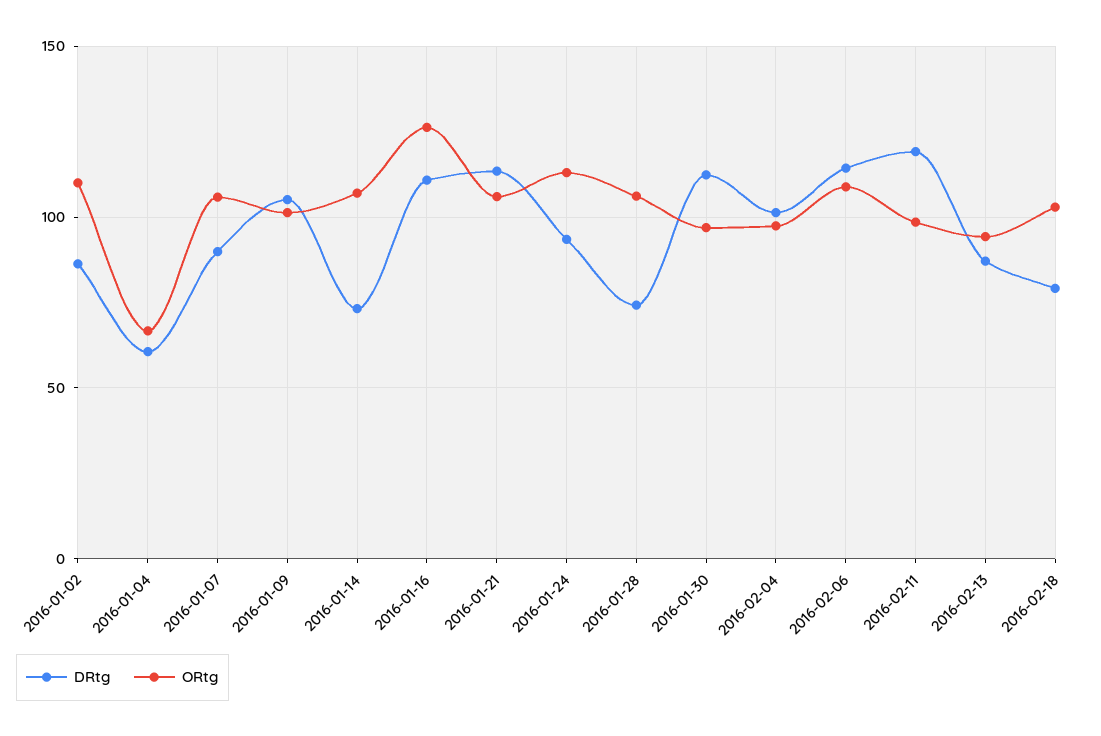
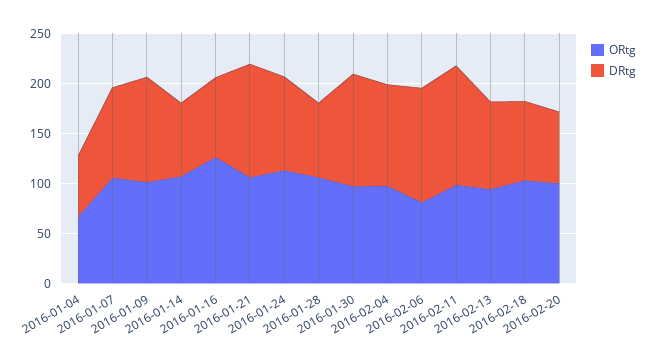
DRtg, 2016-01-02: 85 -> none
ORtg, 2016-01-02: 110 -> none
DRtg, 2016-01-16: 110 -> 80
ORtg, 2016-02-06: 110 -> 80
ORtg, 2016-02-20: none -> 100
DRtg, 2016-02-20: none -> 70

